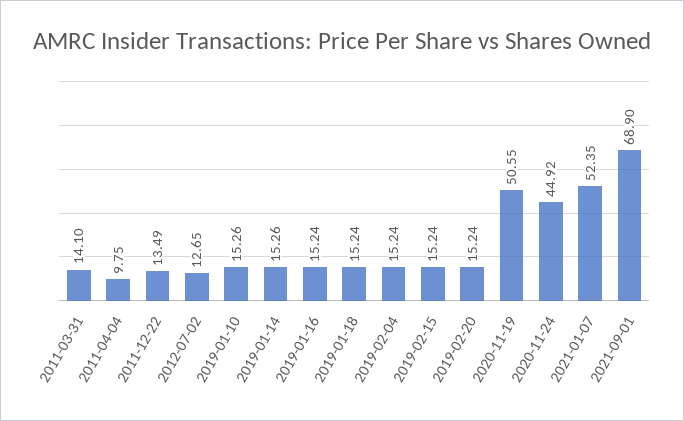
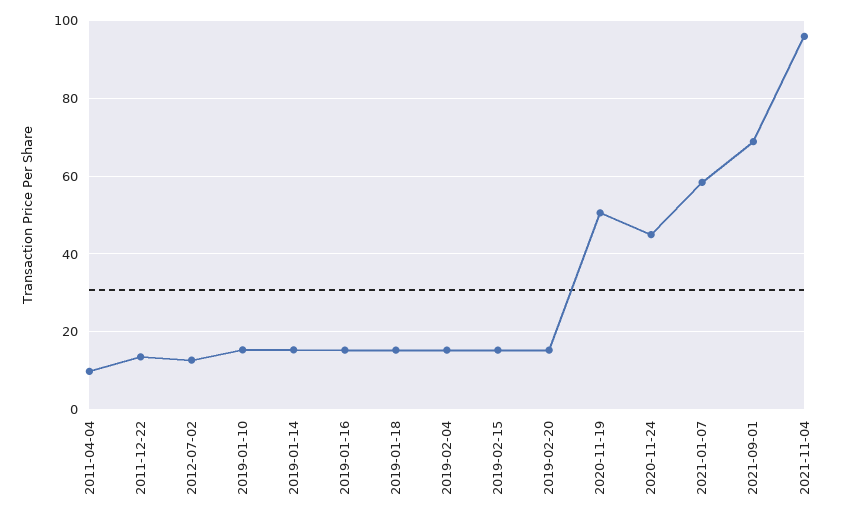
2011-03-31: 14.1 -> none
2021-01-07: 52.35 -> 58
2021-11-04: none -> 96

